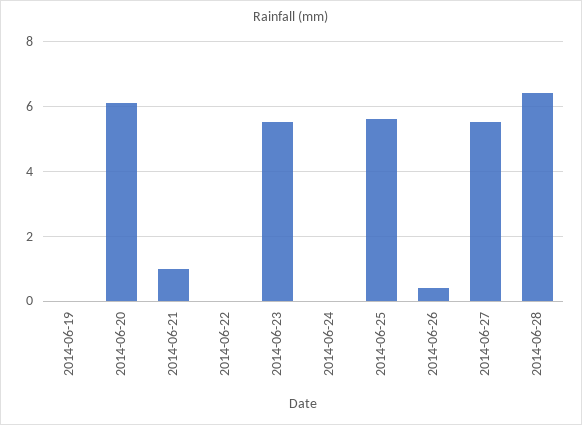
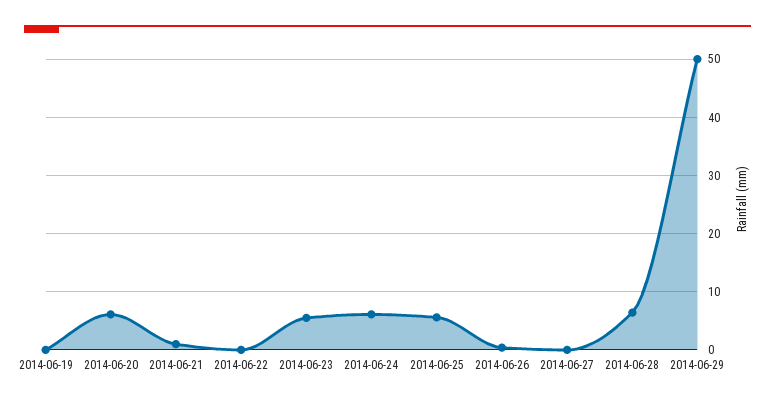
2014-06-24: 0 -> 6
2014-06-27: 5.5 -> 0
2014-06-29: none -> 50

